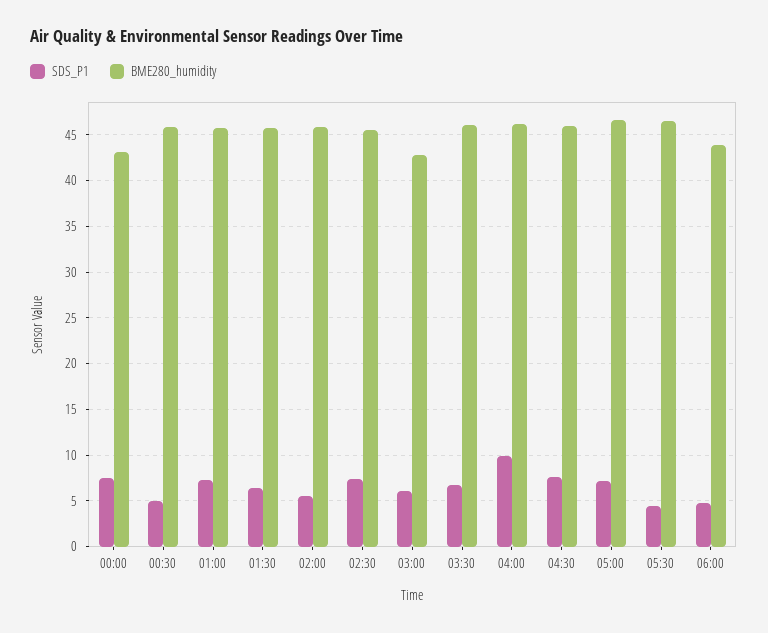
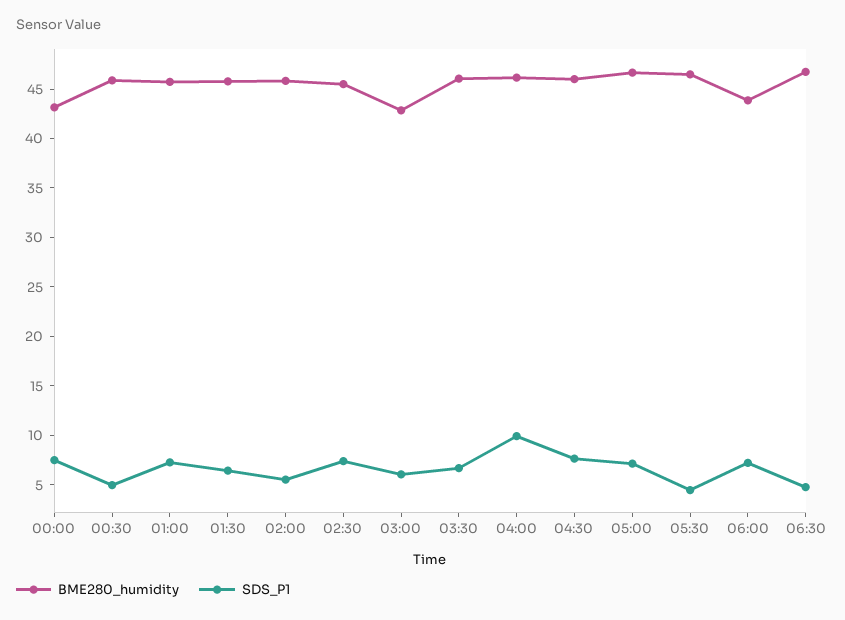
SDS_P1, 06:00: 5 -> 7
BME280_humidity, 06:30: none -> 47
SDS_P1, 06:30: none -> 5

